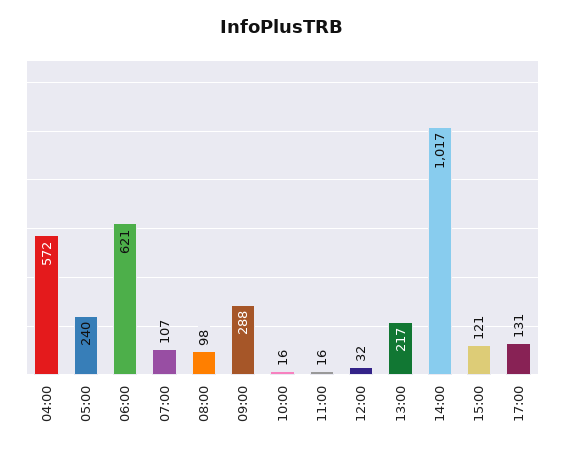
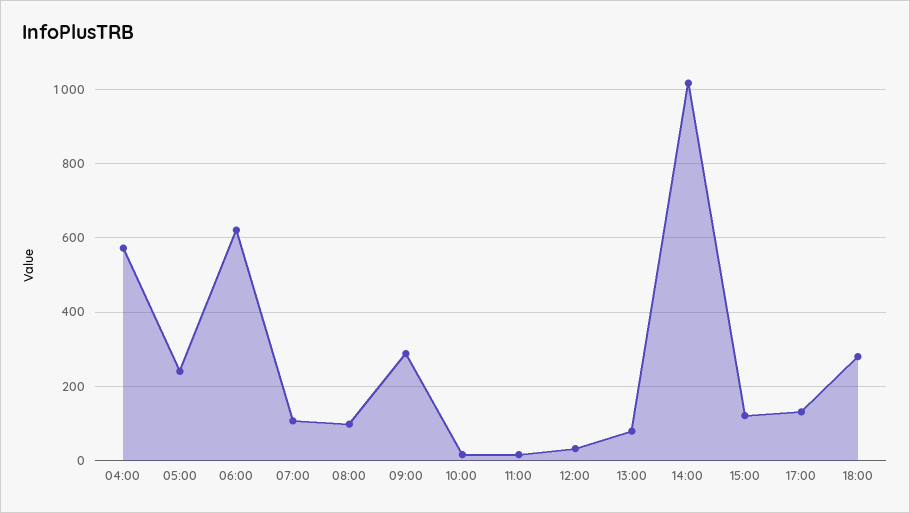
13:00: 217 -> 80
18:00: none -> 280

